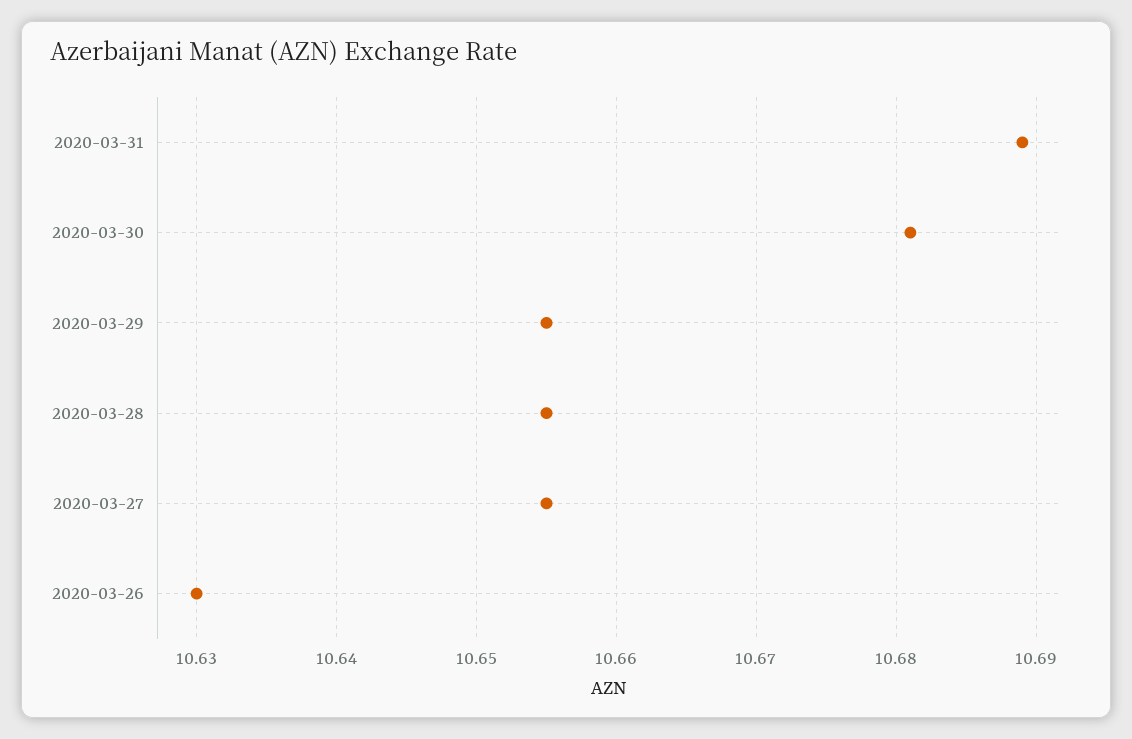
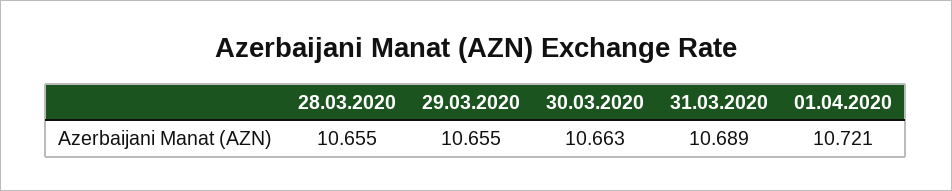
2020-03-30: 10.681 -> 10.663
2020-03-27: 10.655 -> none
2020-03-26: 10.63 -> none
01.04.2020: none -> 10.721

